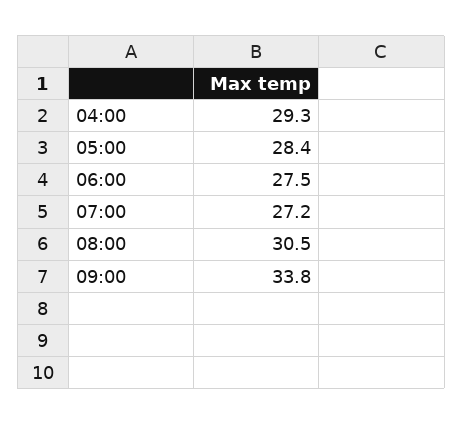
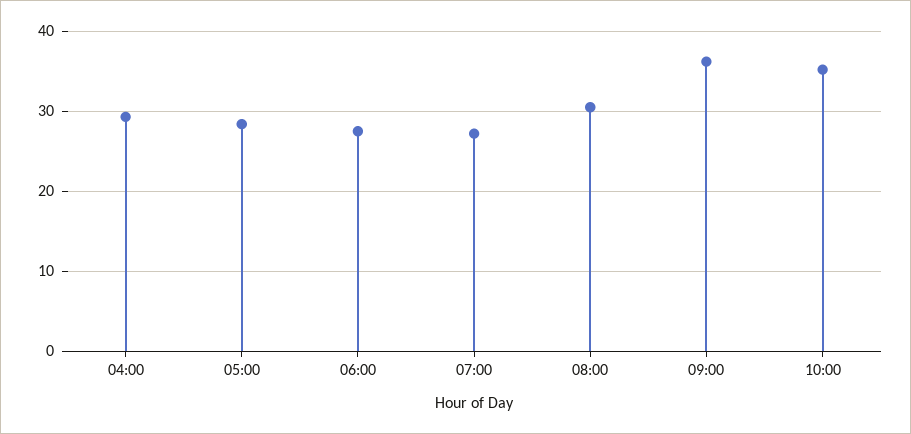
09:00: 33.8 -> 36
10:00: none -> 35

